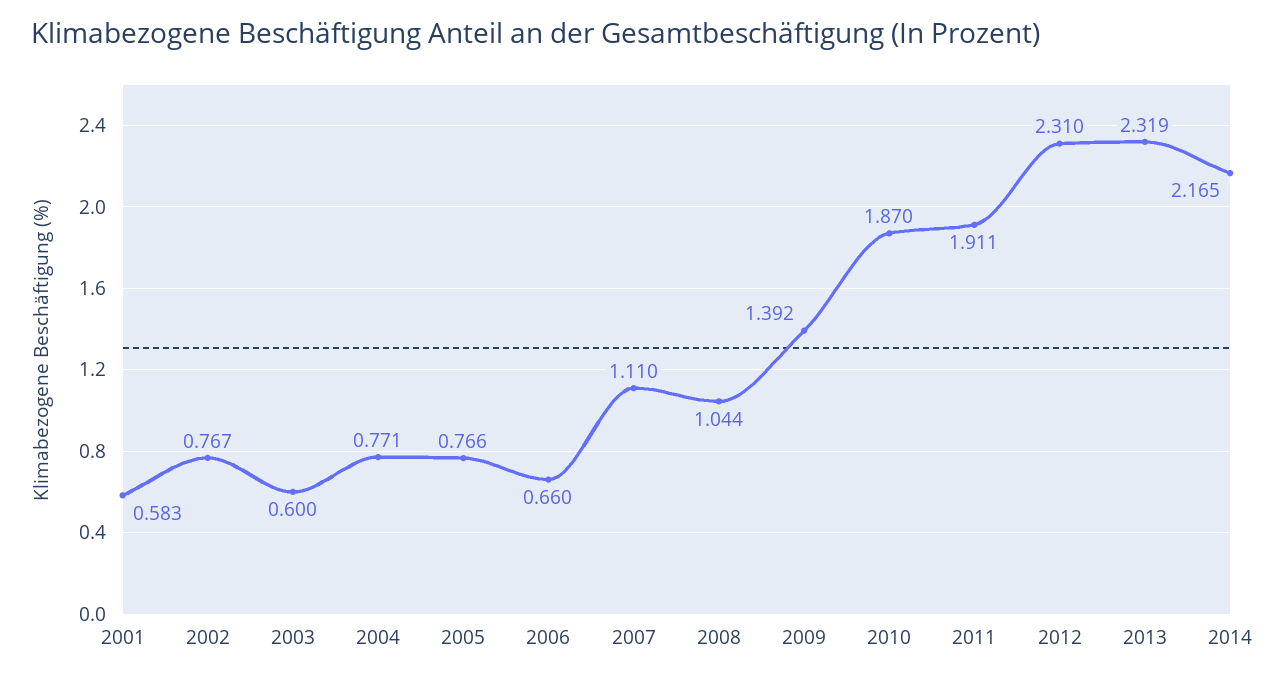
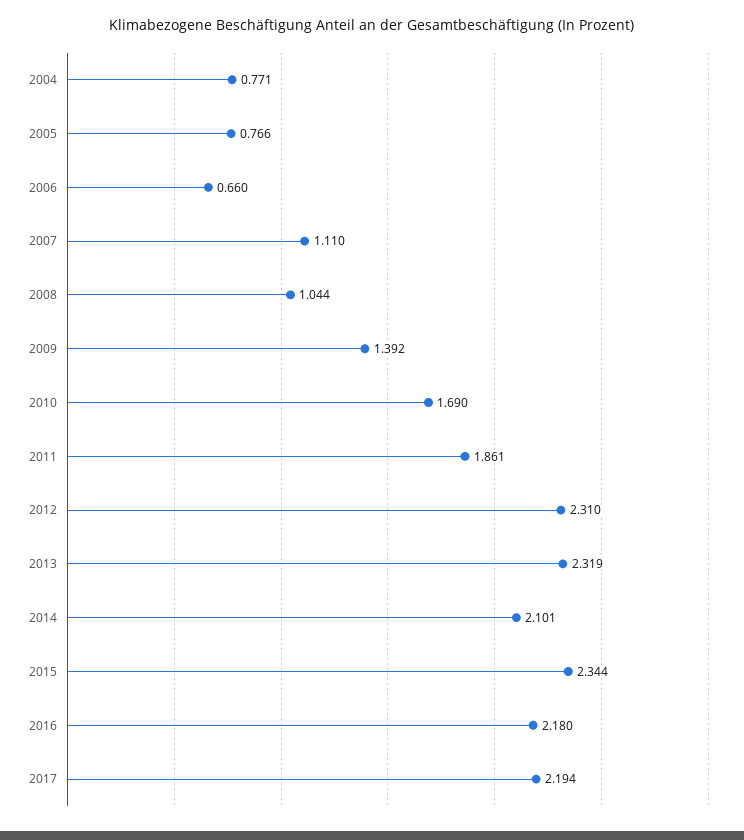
2001: 0.583 -> none
2002: 0.767 -> none
2003: 0.6 -> none
2010: 1.87 -> 1.69
2011: 1.911 -> 1.861
2014: 2.165 -> 2.101
2015: none -> 2.344
2016: none -> 2.18
2017: none -> 2.194

